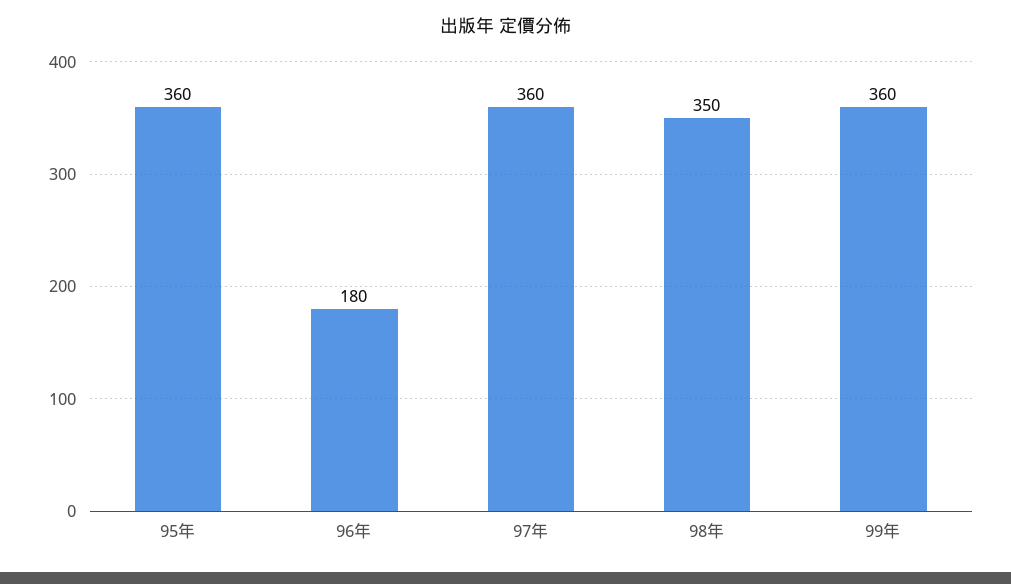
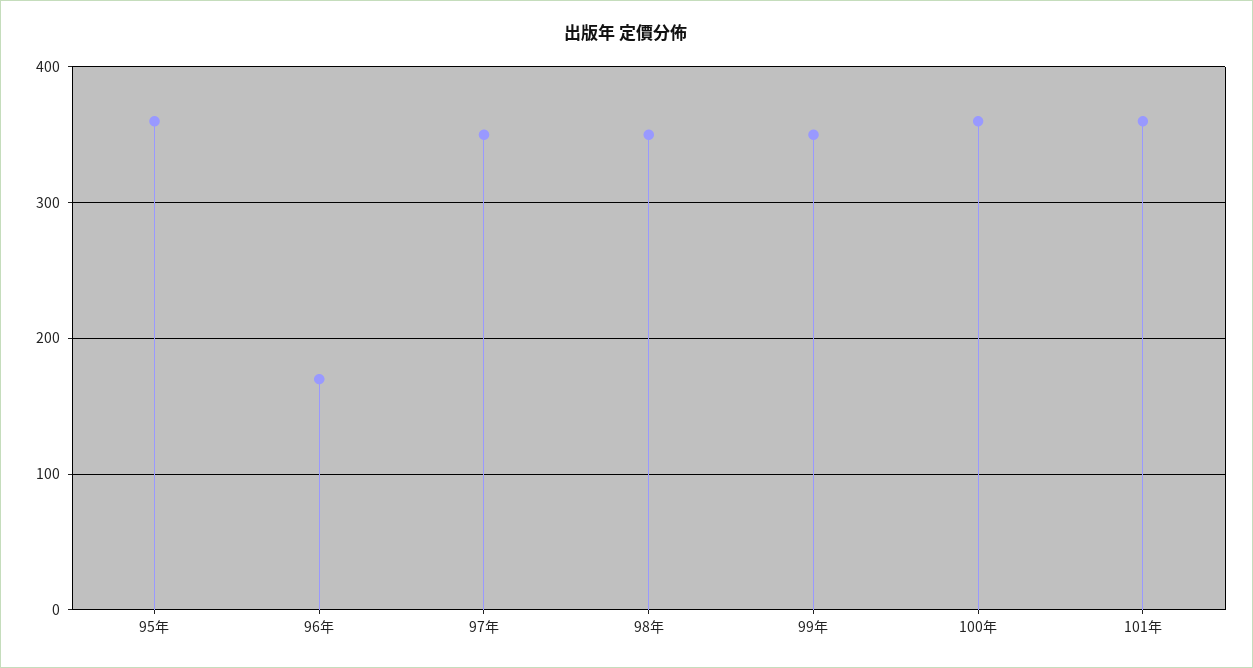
96年: 180 -> 170
97年: 360 -> 350
99年: 360 -> 350
100年: none -> 360
101年: none -> 360

